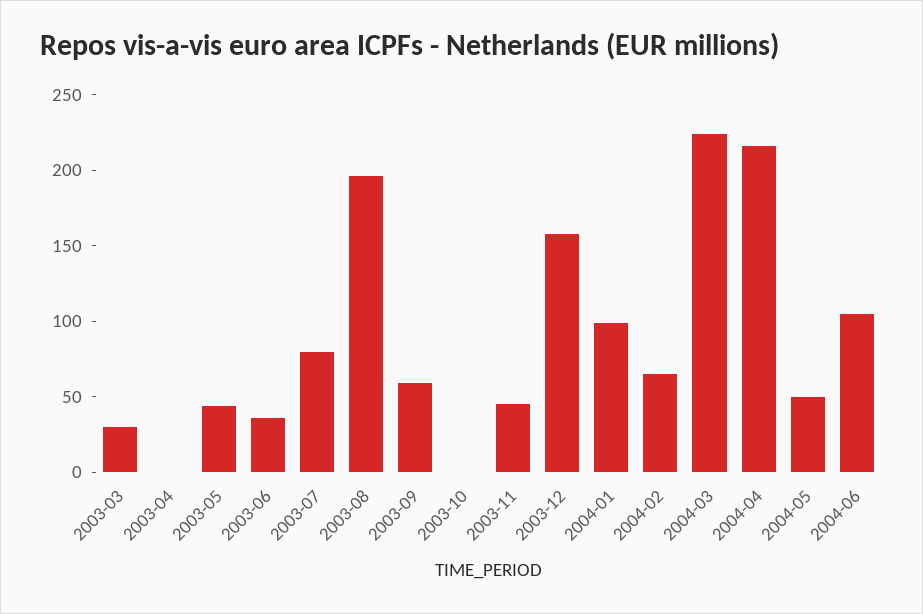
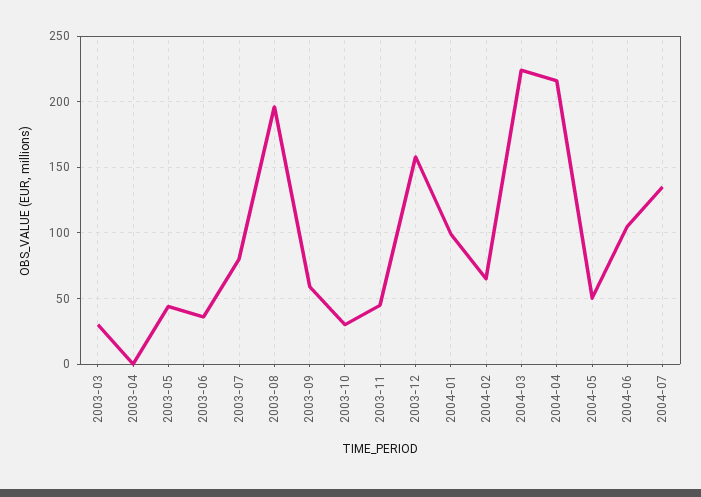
2003-10: 0 -> 30
2004-07: none -> 135

